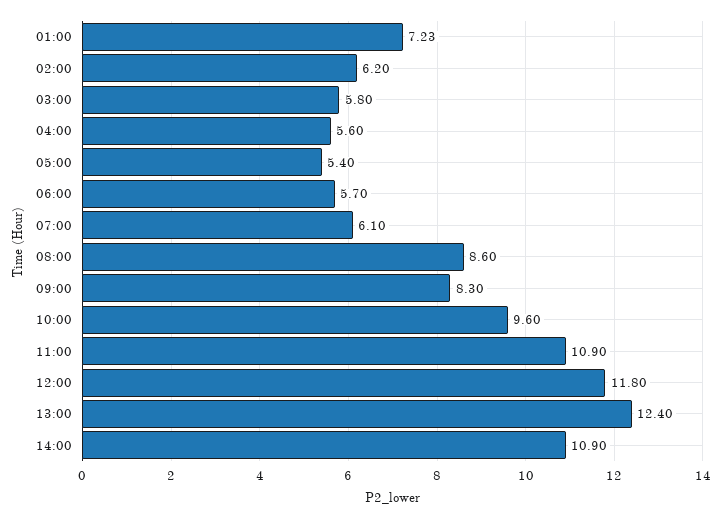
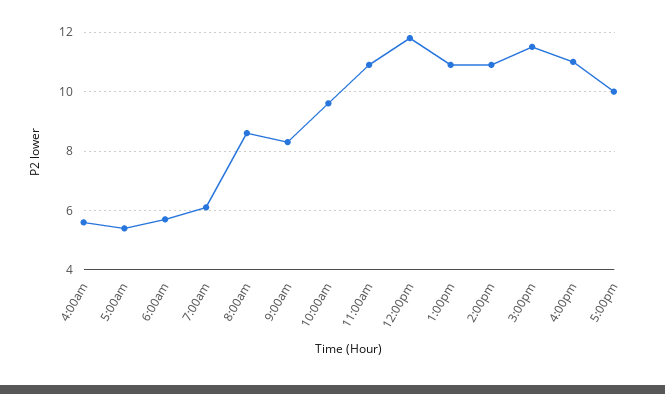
01:00: 7.23 -> none
02:00: 6.2 -> none
03:00: 5.8 -> none
13:00: 12.4 -> 11
3:00pm: none -> 11.5
4:00pm: none -> 11
5:00pm: none -> 10

